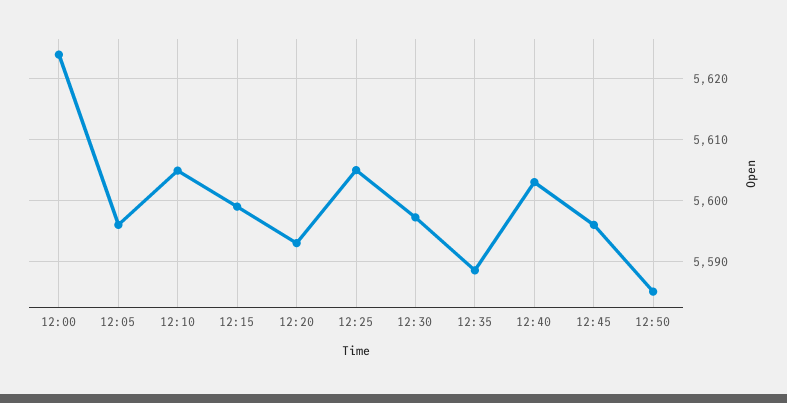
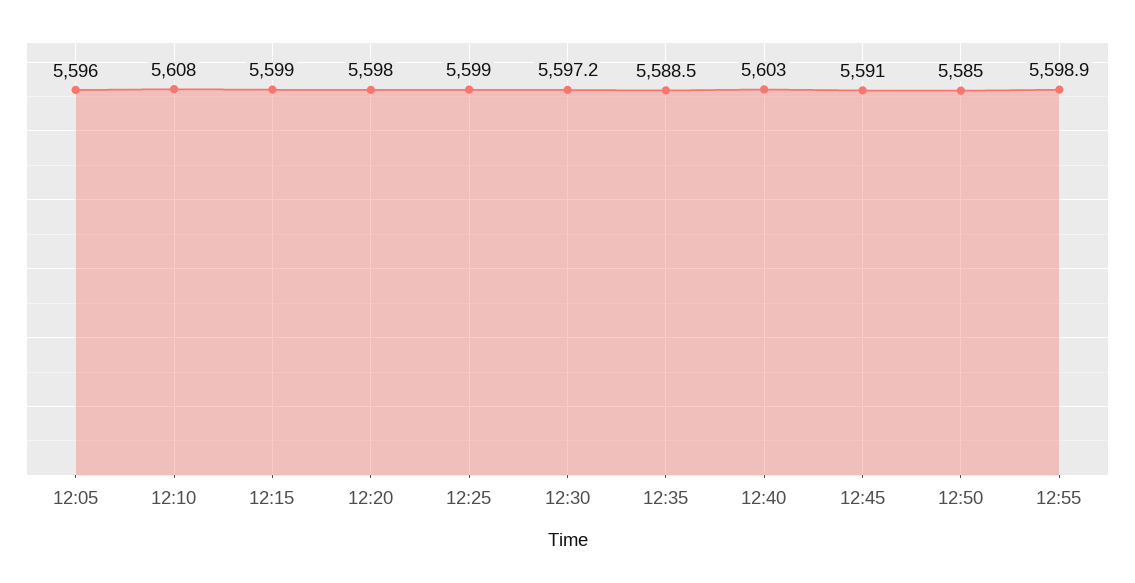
12:00: 5624 -> none
12:10: 5605 -> 5608
12:20: 5593 -> 5598
12:25: 5605 -> 5599
12:45: 5596 -> 5591
12:55: none -> 5598.9

